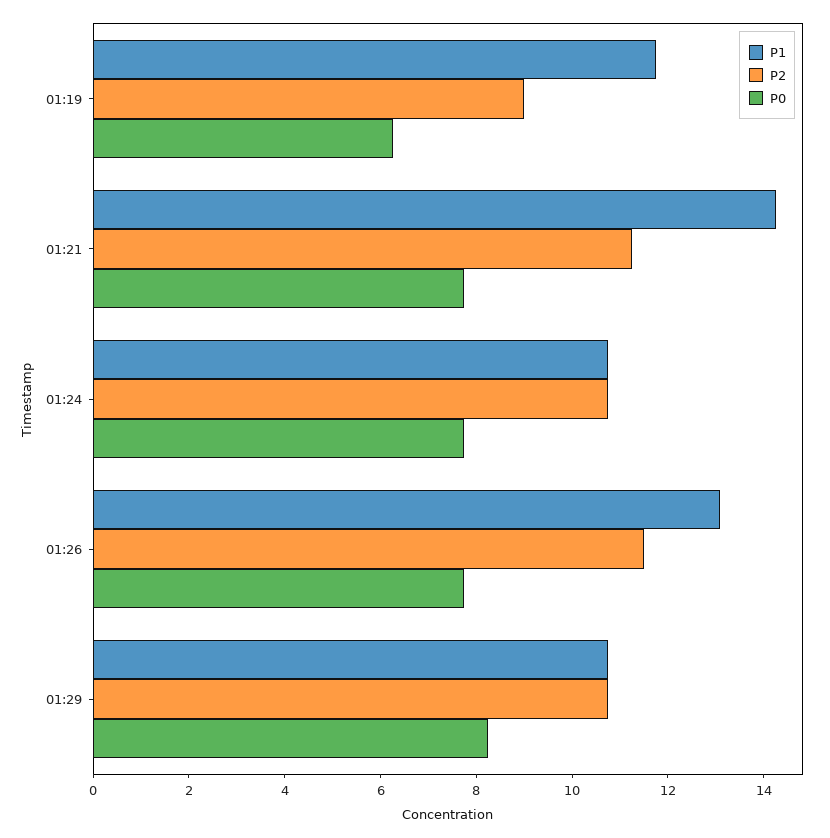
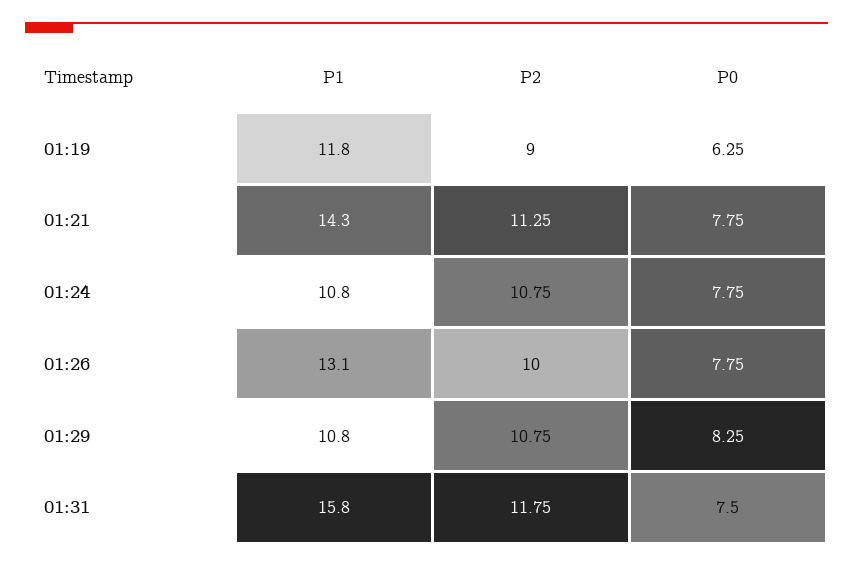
P2, 01:26: 11.5 -> 10
P1, 01:31: none -> 15.8
P2, 01:31: none -> 11.75
P0, 01:31: none -> 7.5

